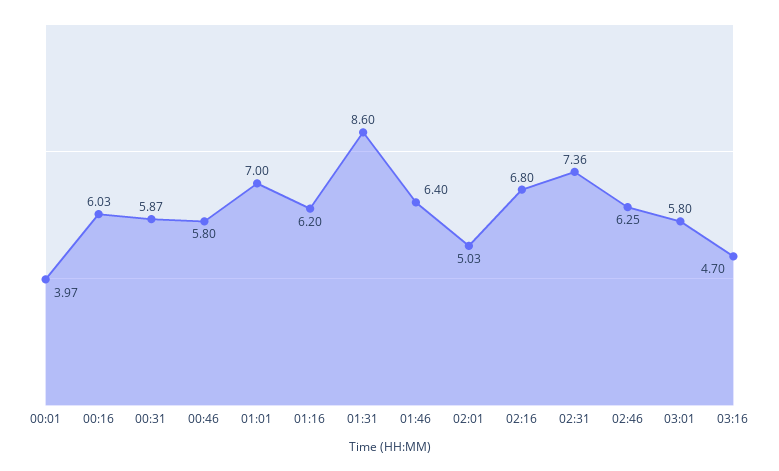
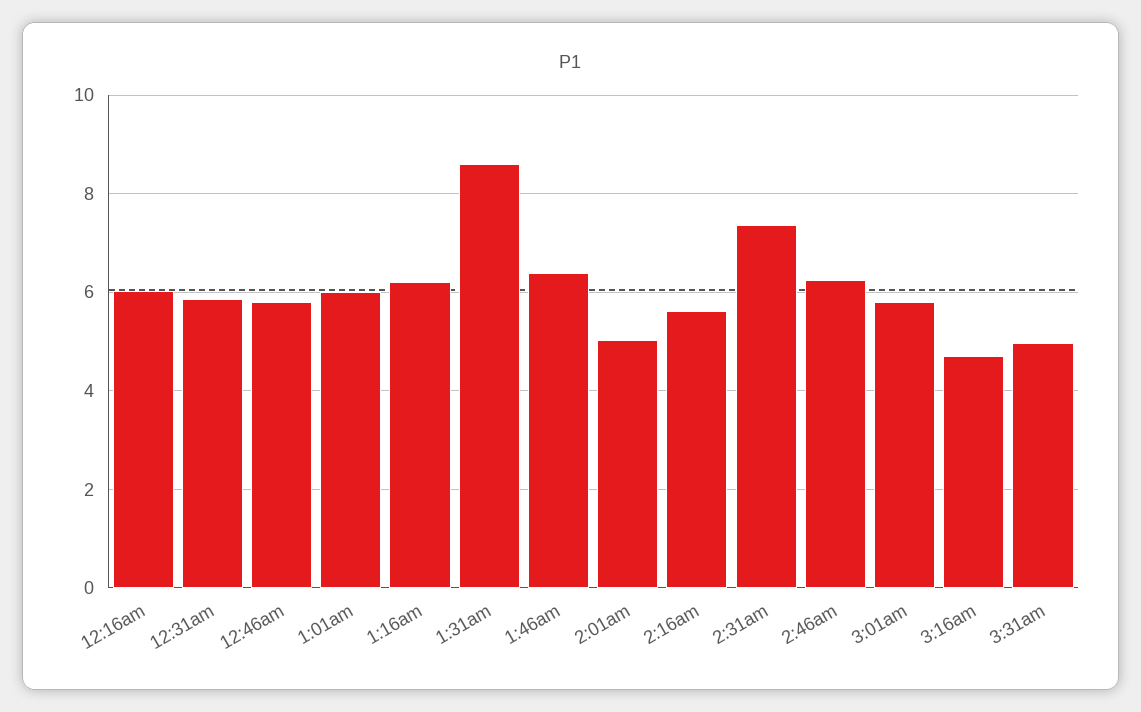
00:01: 3.97 -> none
01:01: 7 -> 6
02:16: 6.8 -> 5.6
3:31am: none -> 5

